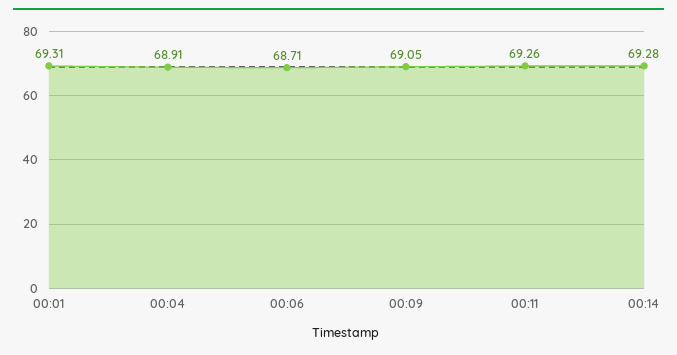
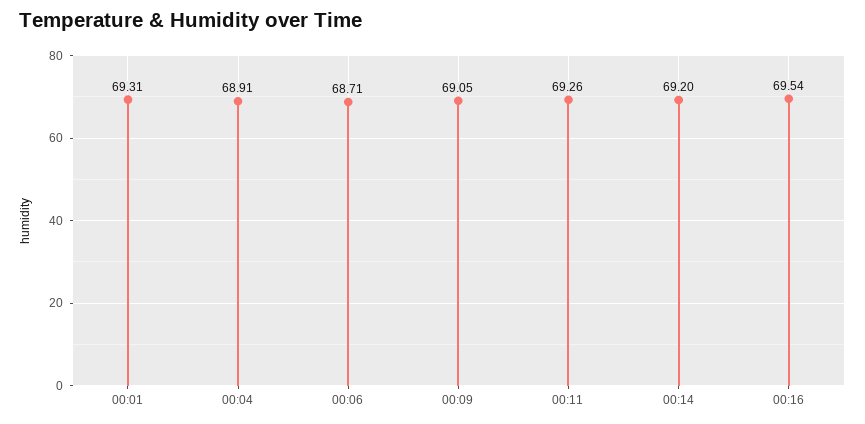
00:14: 69.28 -> 69.2
00:16: none -> 69.54

